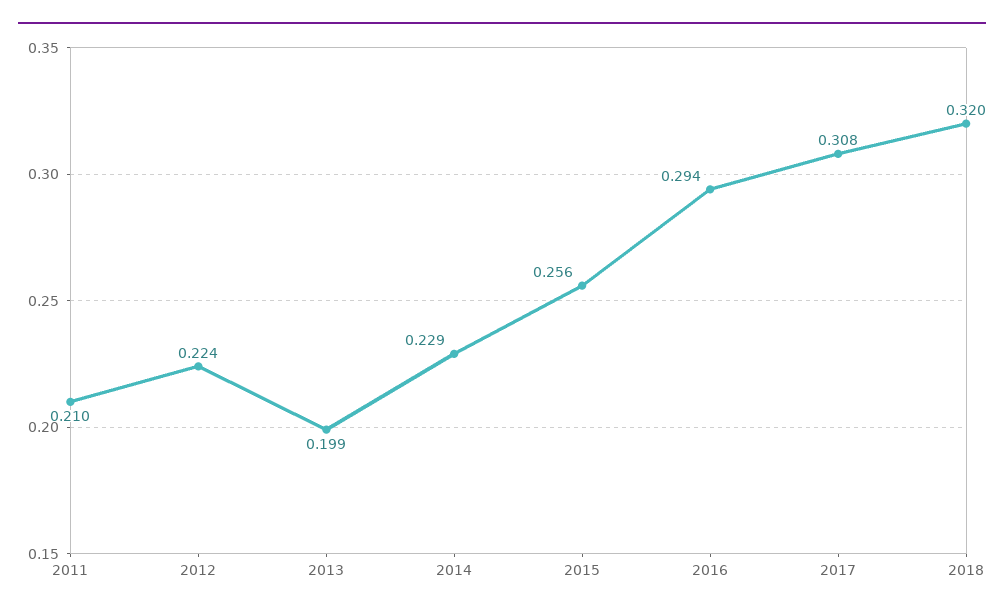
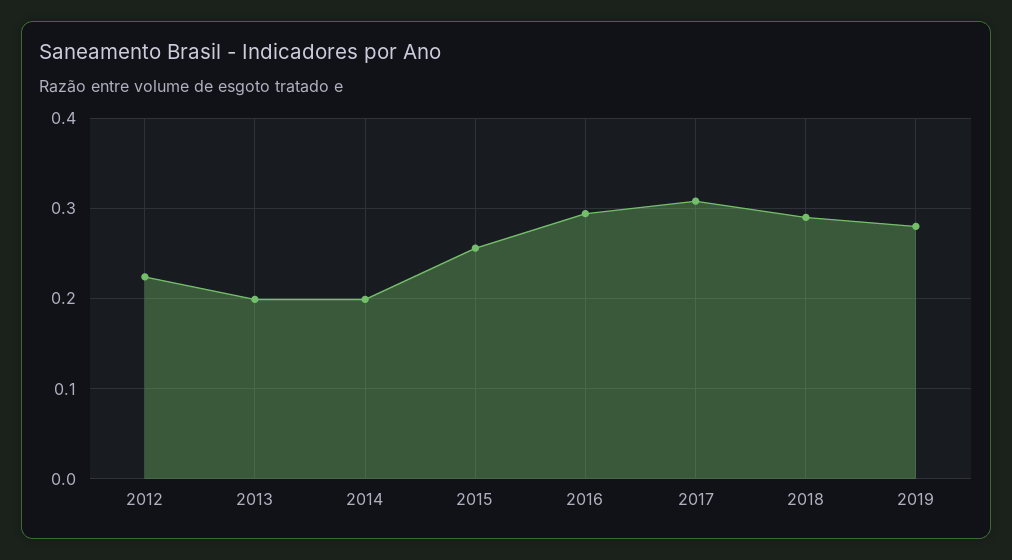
2011: 0.21 -> none
2014: 0.229 -> 0.2
2018: 0.32 -> 0.29
2019: none -> 0.28

